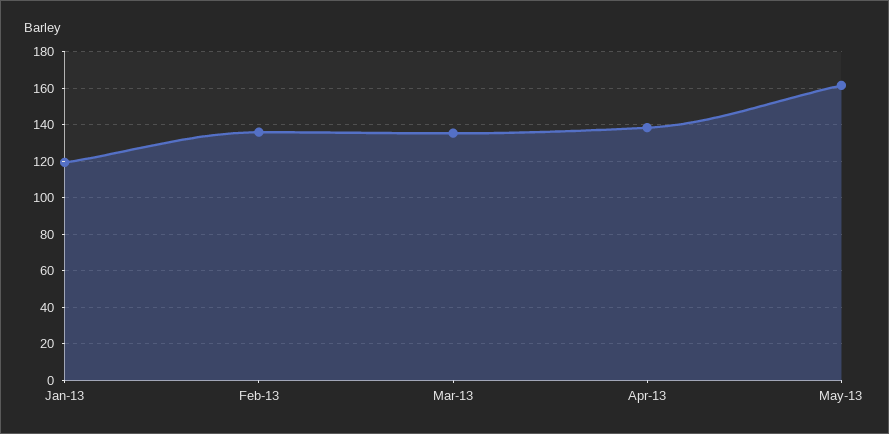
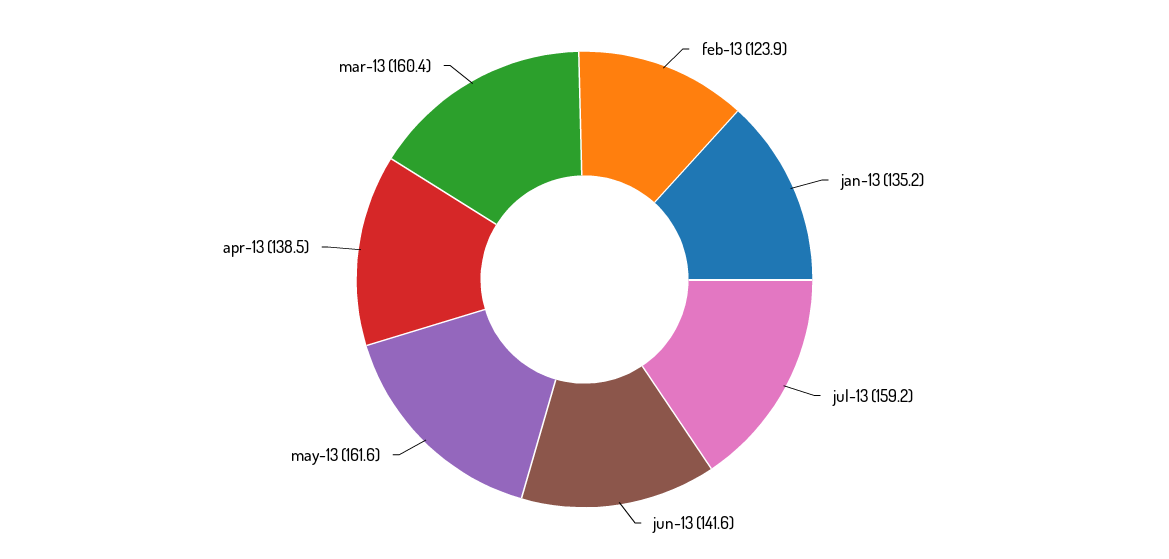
Jan-13: 120 -> 135.2
Feb-13: 135 -> 123.9
Mar-13: 135 -> 160.4
jul-13: none -> 159.2
jun-13: none -> 141.6

